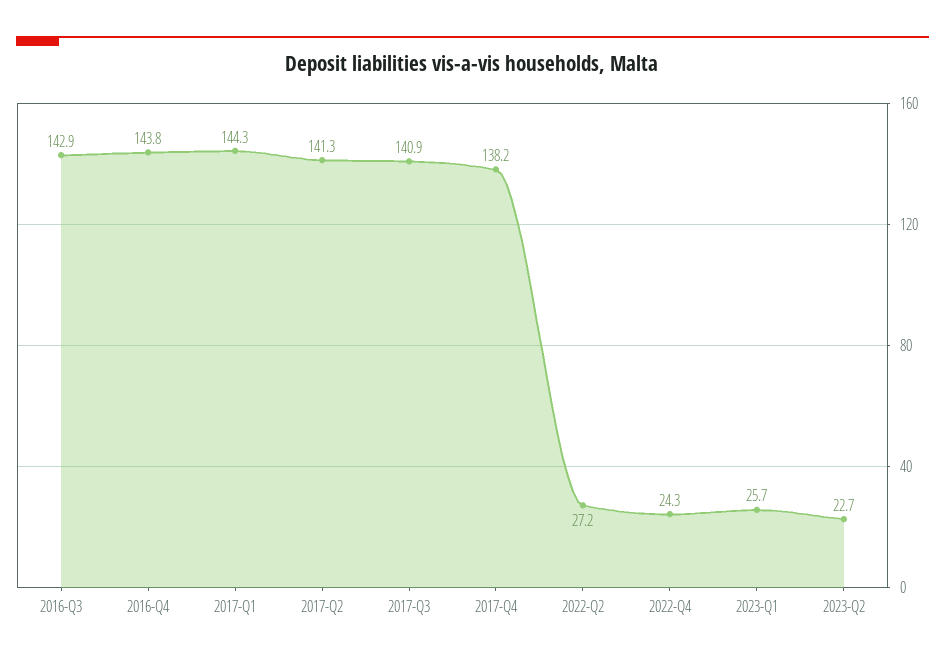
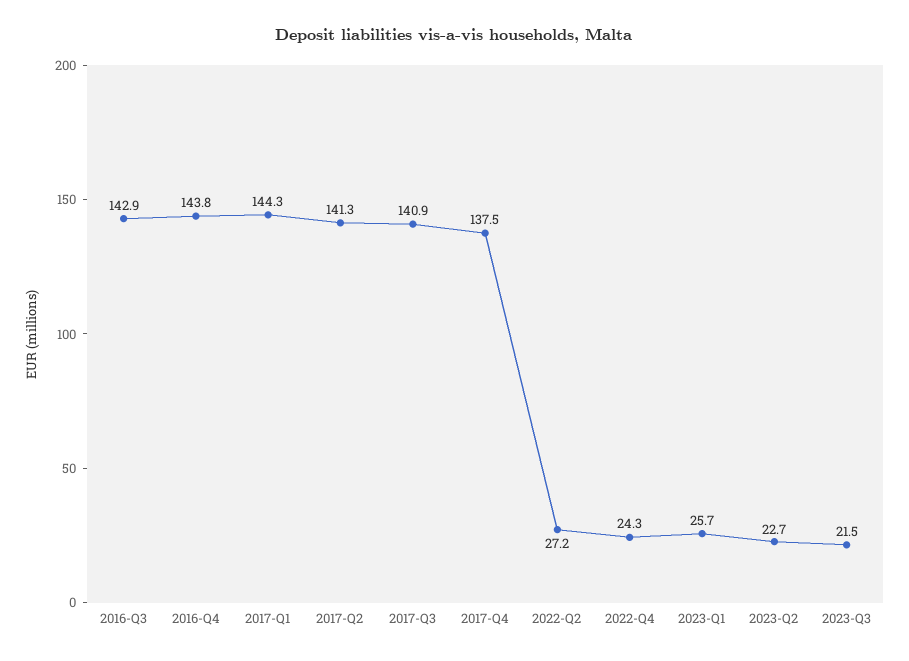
2017-Q4: 138.2 -> 137.5
2023-Q3: none -> 21.5

